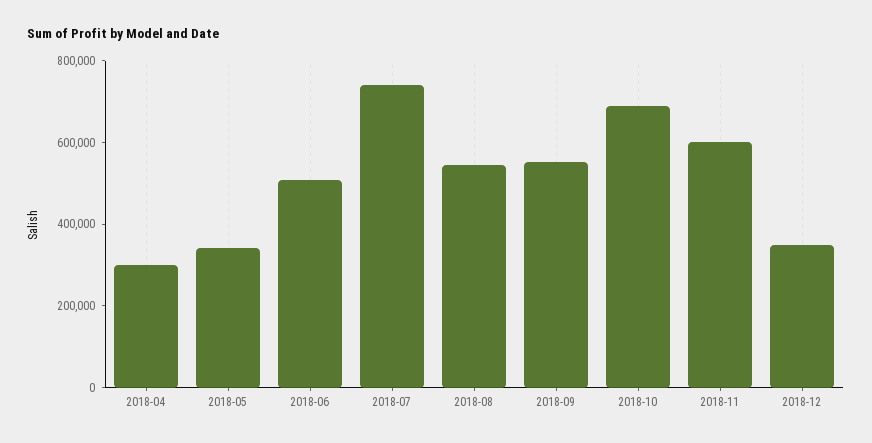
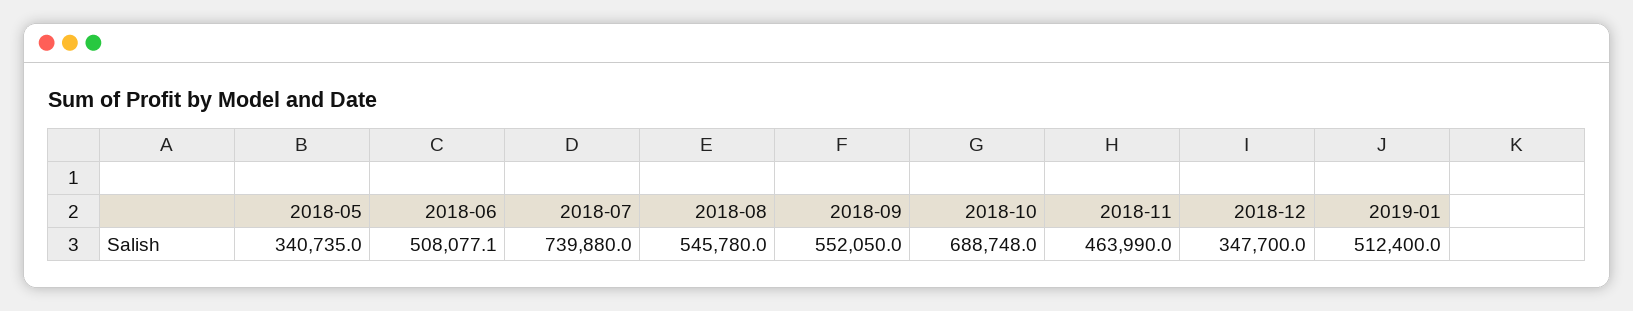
2018-04: 300000 -> none
2018-11: 600000 -> 463990
2019-01: none -> 512400

